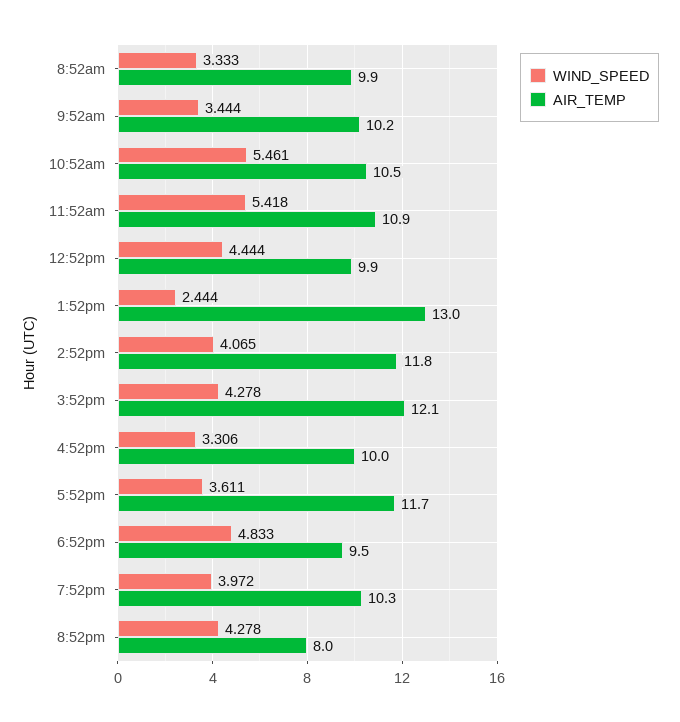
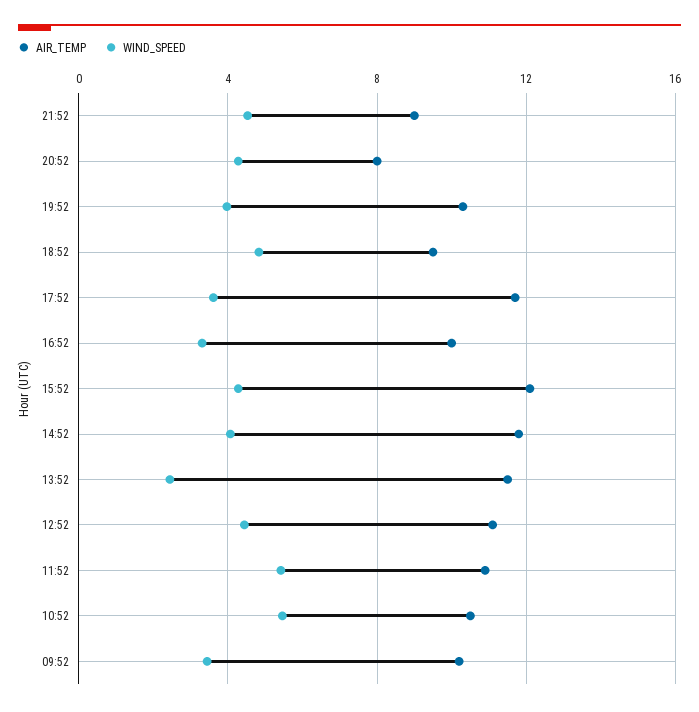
WIND_SPEED, 8:52am: 3.333 -> none
AIR_TEMP, 8:52am: 9.9 -> none
AIR_TEMP, 12:52pm: 9.9 -> 11
AIR_TEMP, 1:52pm: 13 -> 11.5
AIR_TEMP, 21:52: none -> 9
WIND_SPEED, 21:52: none -> 4.5

